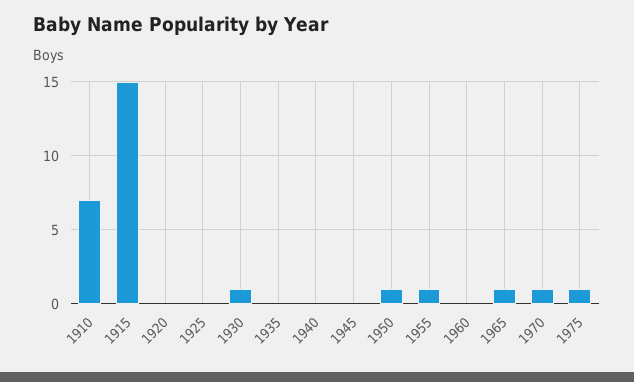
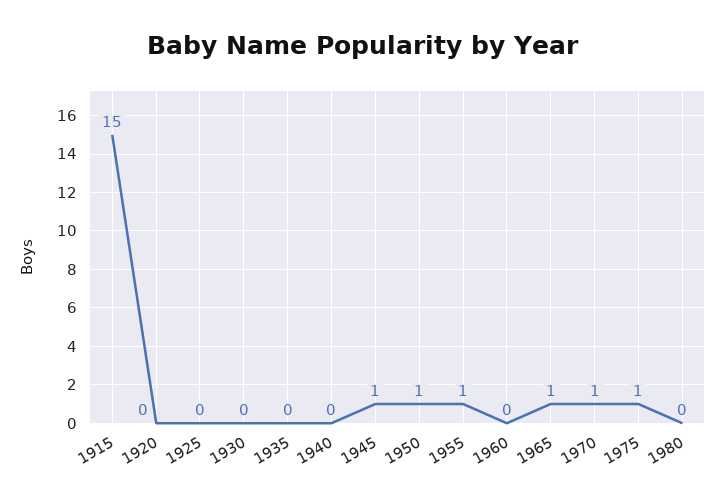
1910: 7 -> none
1930: 1 -> 0
1945: 0 -> 1
1980: none -> 0

